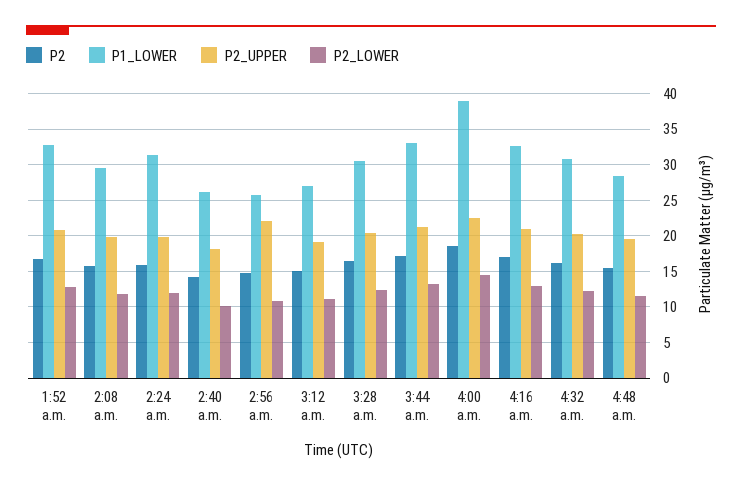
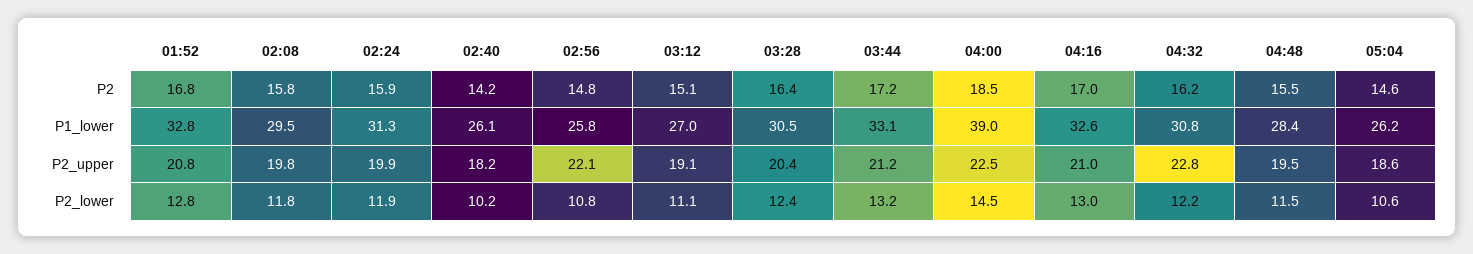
P2_UPPER, 4:32 a.m.: 20 -> 22.8
P2, 05:04: none -> 14.6
P1_LOWER, 05:04: none -> 26.2
P2_UPPER, 05:04: none -> 18.6
P2_LOWER, 05:04: none -> 10.6

